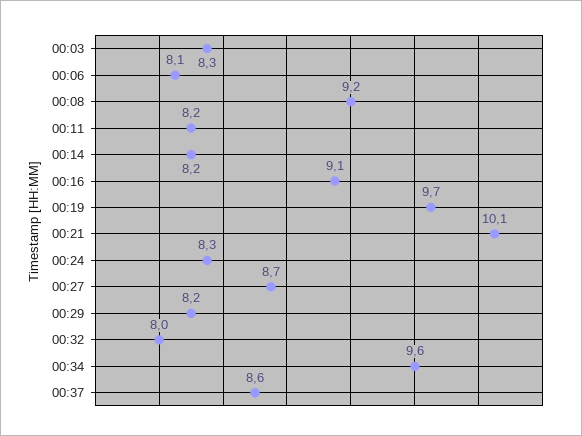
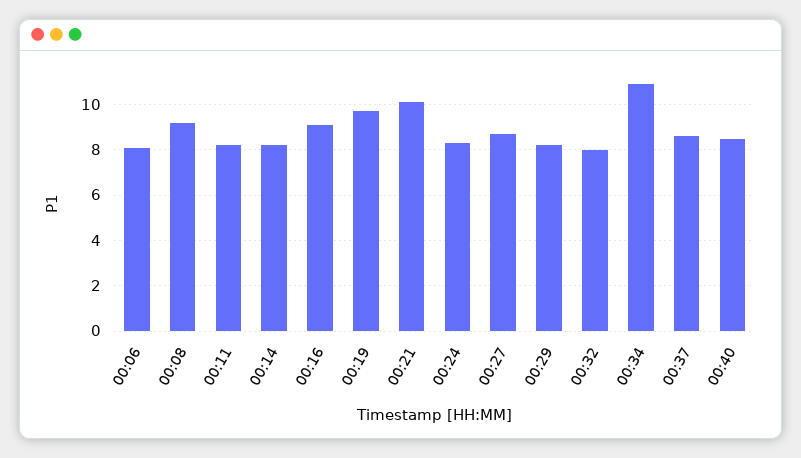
00:03: 8.3 -> none
00:34: 9.6 -> 11
00:40: none -> 8.5

